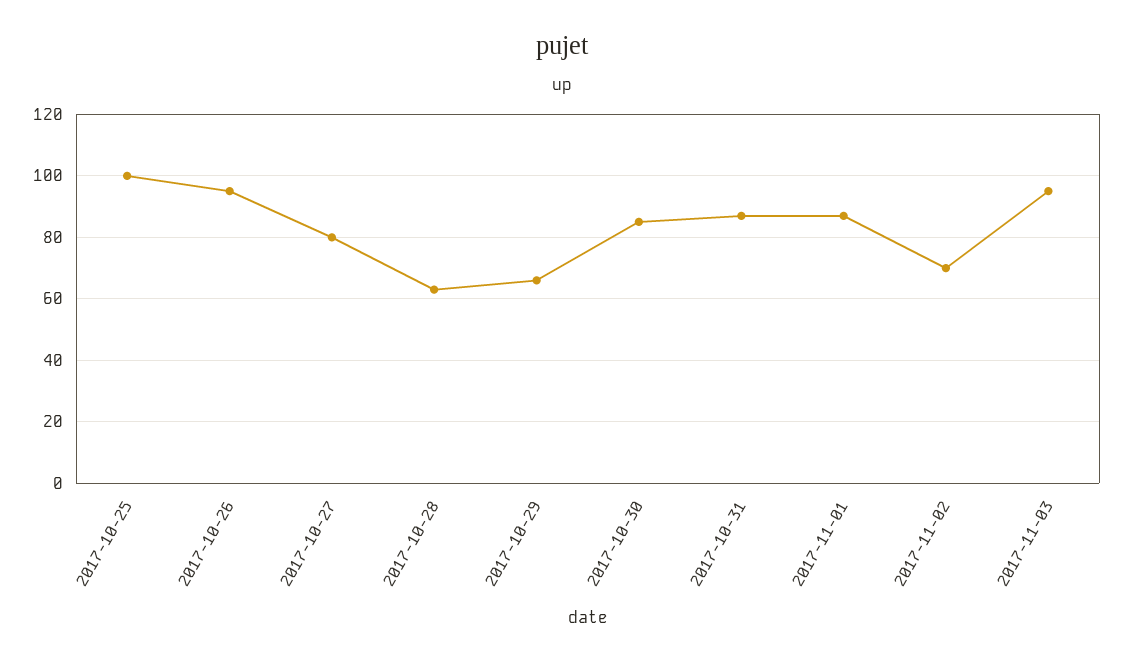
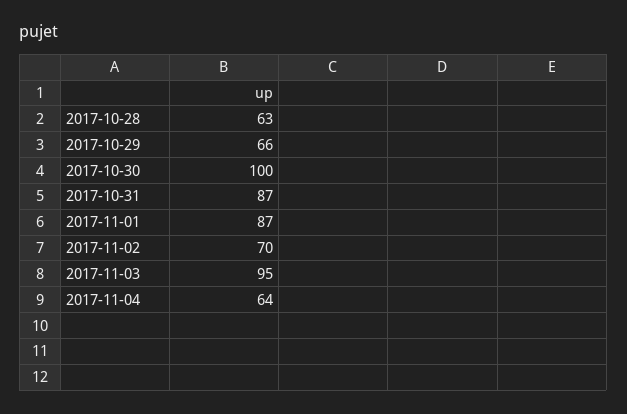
2017-10-25: 100 -> none
2017-10-26: 95 -> none
2017-10-27: 80 -> none
2017-10-30: 85 -> 100
2017-11-04: none -> 64

